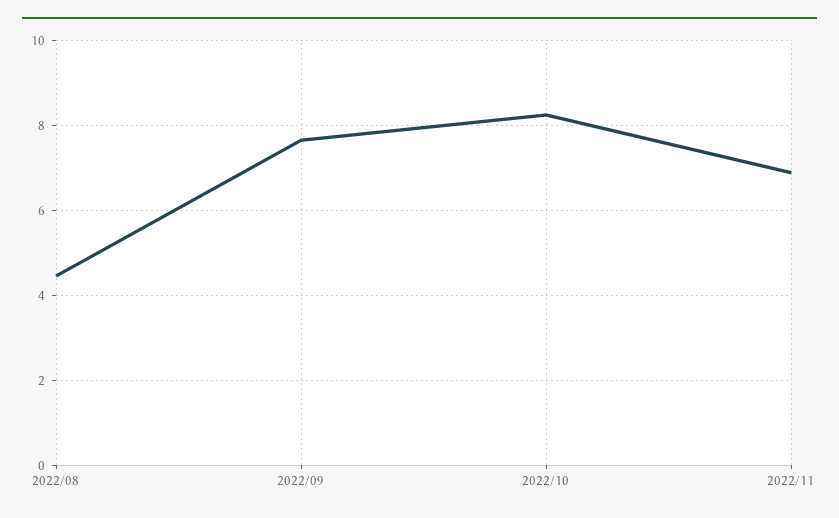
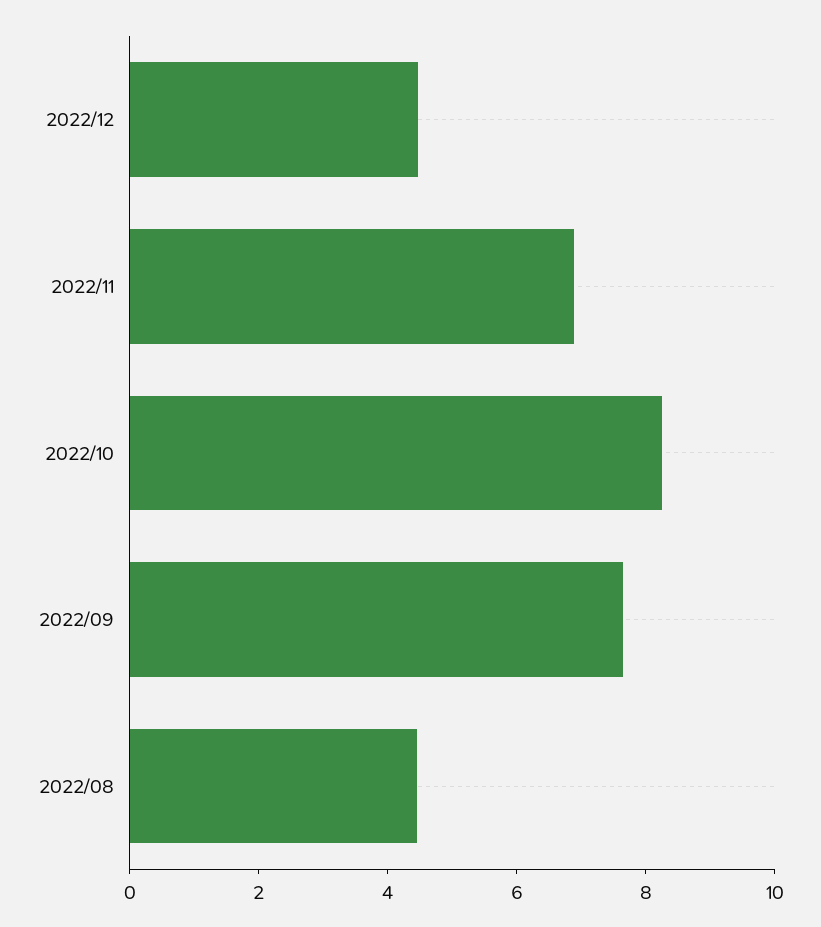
2022/12: none -> 4.5

